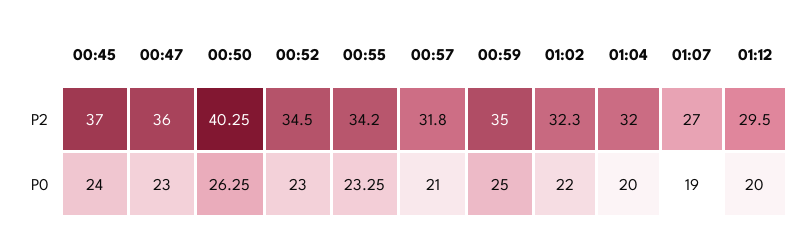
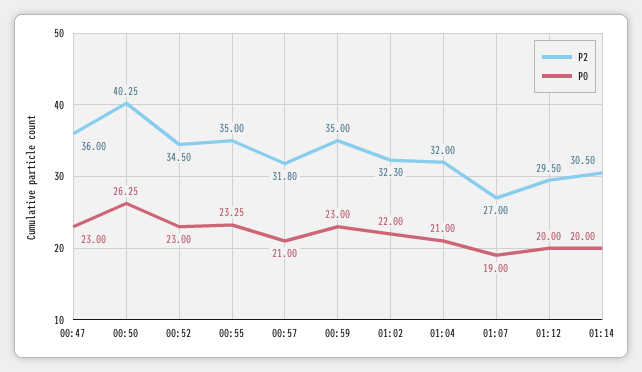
P2, 00:45: 37 -> none
P2, 00:55: 34.2 -> 35
P0, 00:45: 24 -> none
P0, 00:59: 25 -> 23
P0, 01:04: 20 -> 21
P2, 01:14: none -> 30.5
P0, 01:14: none -> 20

